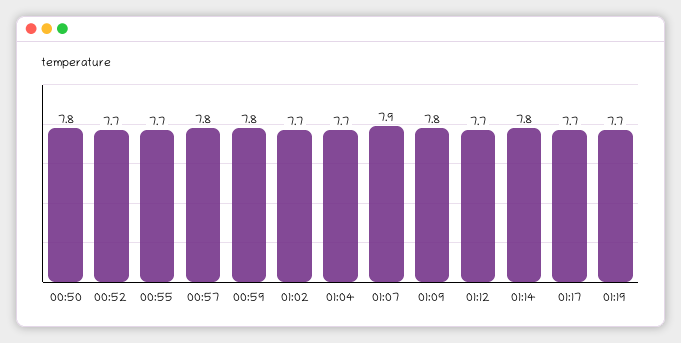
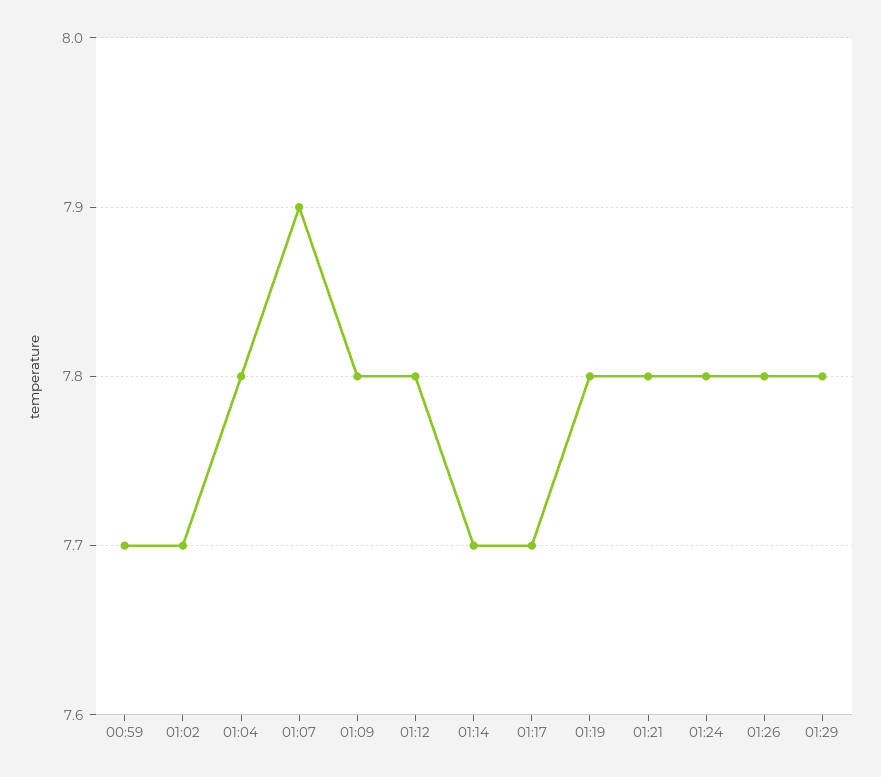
00:50: 7.8 -> none
00:52: 7.7 -> none
00:55: 7.7 -> none
00:57: 7.8 -> none
00:59: 7.8 -> 7.7
01:04: 7.7 -> 7.8
01:12: 7.7 -> 7.8
01:14: 7.8 -> 7.7
01:19: 7.7 -> 7.8
01:21: none -> 7.8
01:24: none -> 7.8
01:26: none -> 7.8
01:29: none -> 7.8

